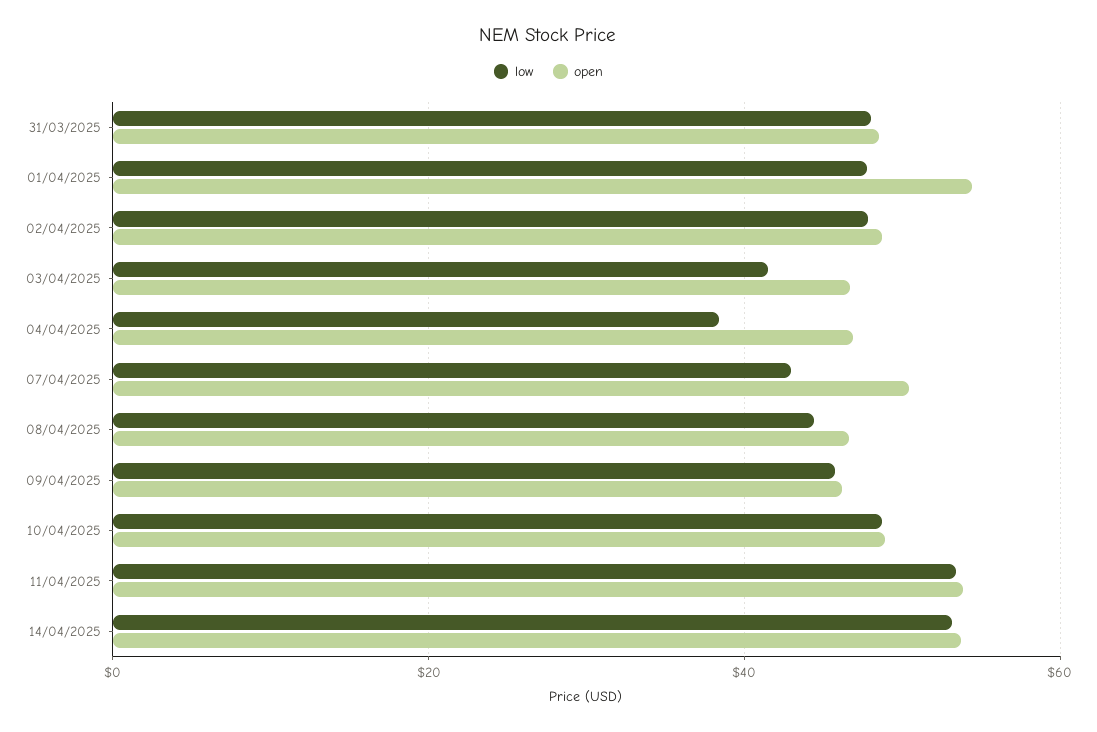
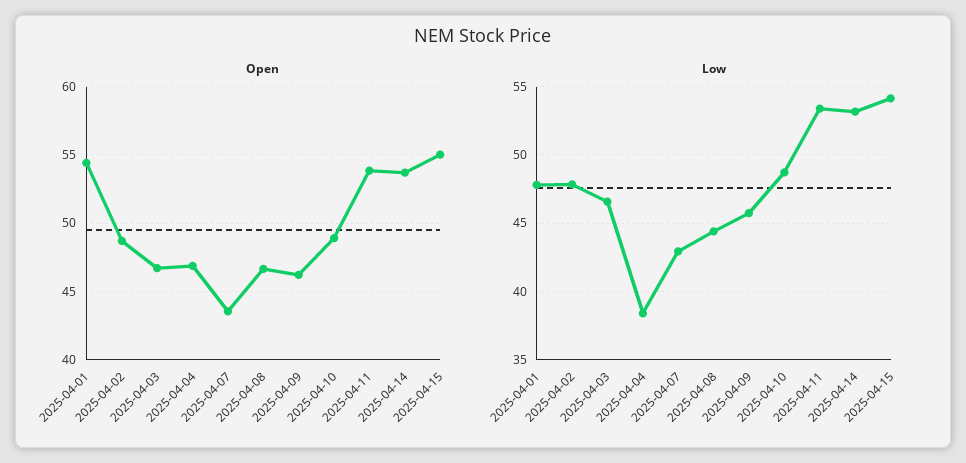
low, 31/03/2025: 48 -> none
open, 31/03/2025: 48 -> none
low, 03/04/2025: 42 -> 46.5
open, 07/04/2025: 50 -> 43.5
open, 2025-04-15: none -> 55
low, 2025-04-15: none -> 54

